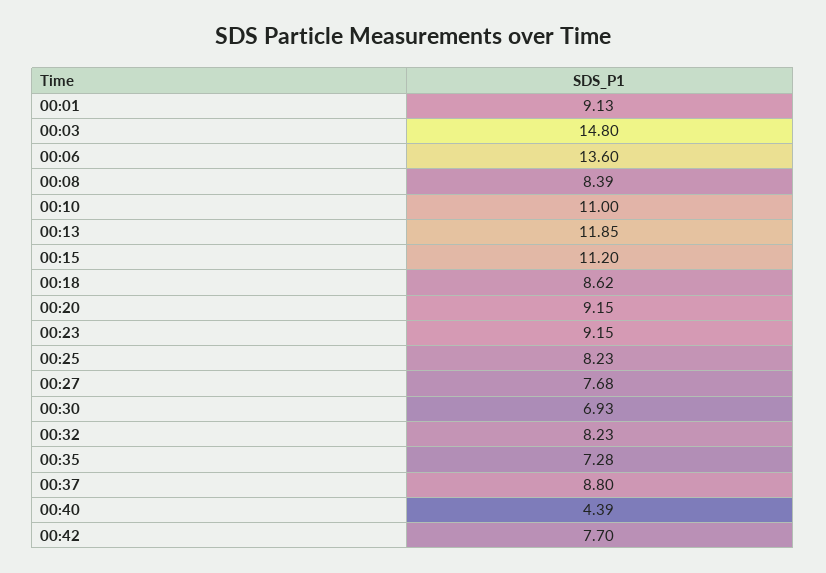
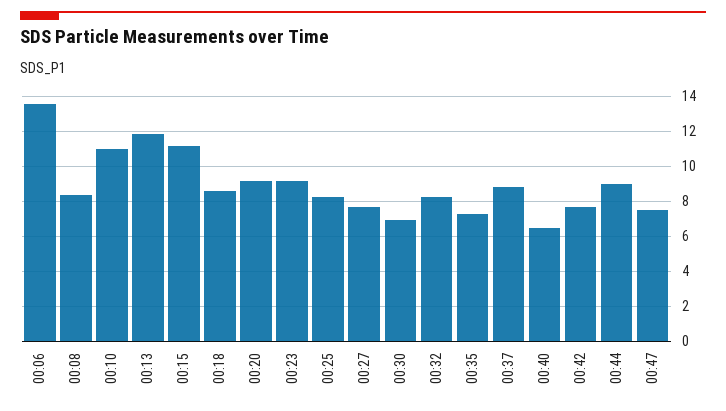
00:01: 9.13 -> none
00:03: 14.8 -> none
00:40: 4.39 -> 6.5
00:44: none -> 9
00:47: none -> 7.5

